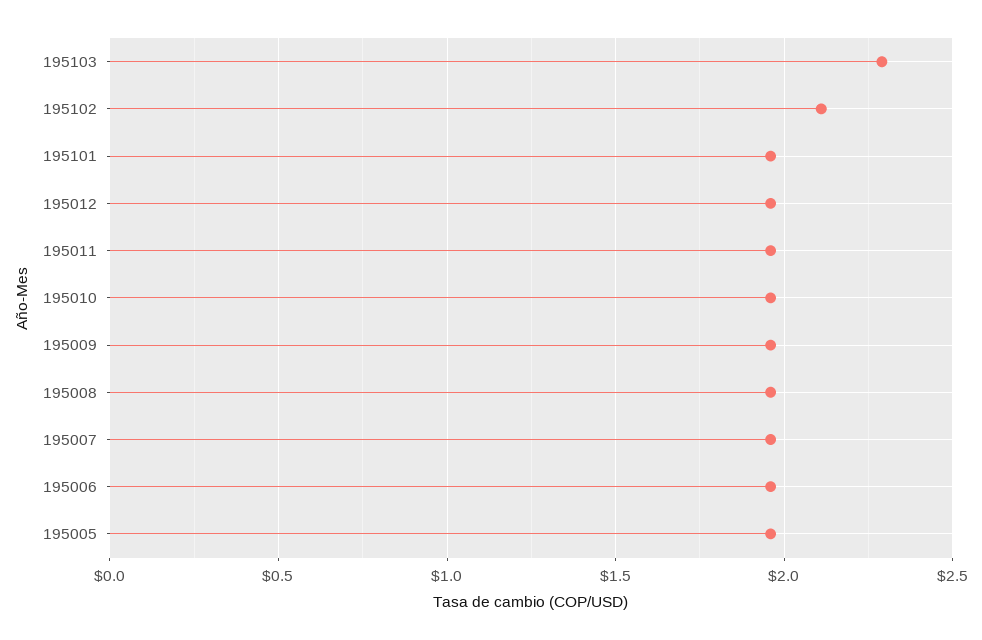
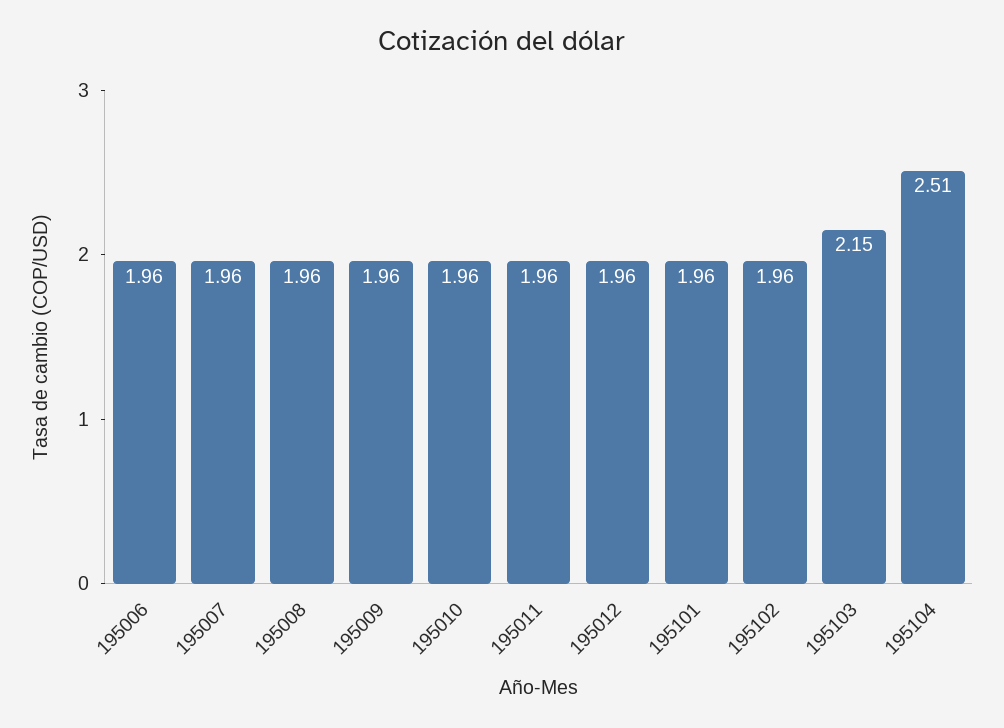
195103: 2.3 -> 2.15
195102: 2.1 -> 1.96
195005: 1.95 -> none
195104: none -> 2.51

